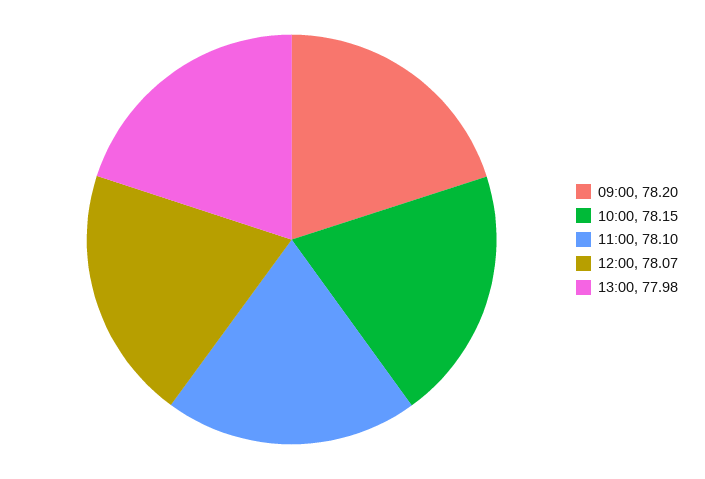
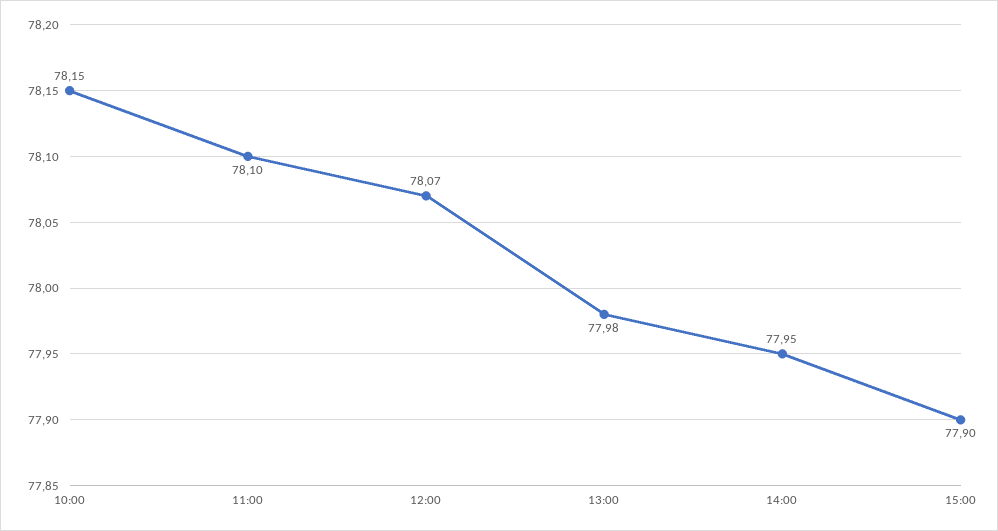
09:00: 78.2 -> none
14:00: none -> 77.95
15:00: none -> 77.9

